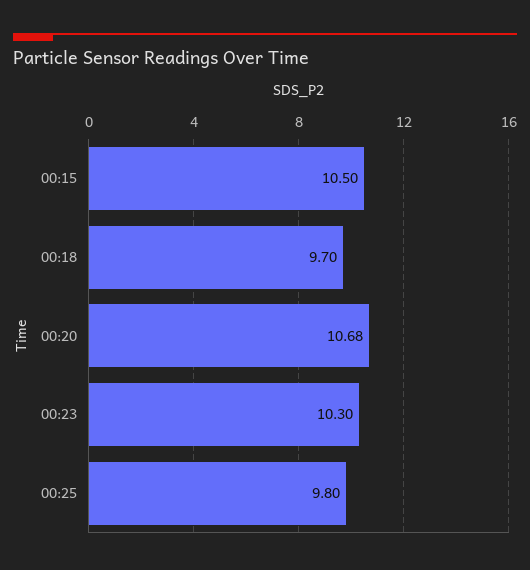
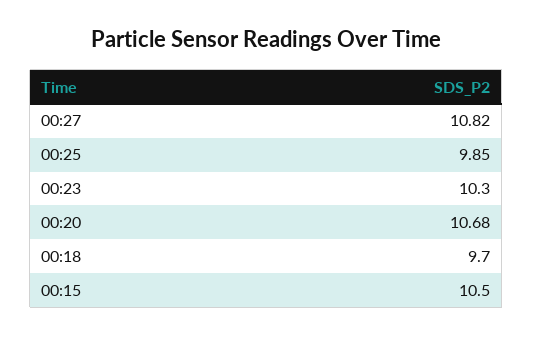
00:25: 9.8 -> 9.85
00:27: none -> 10.82

